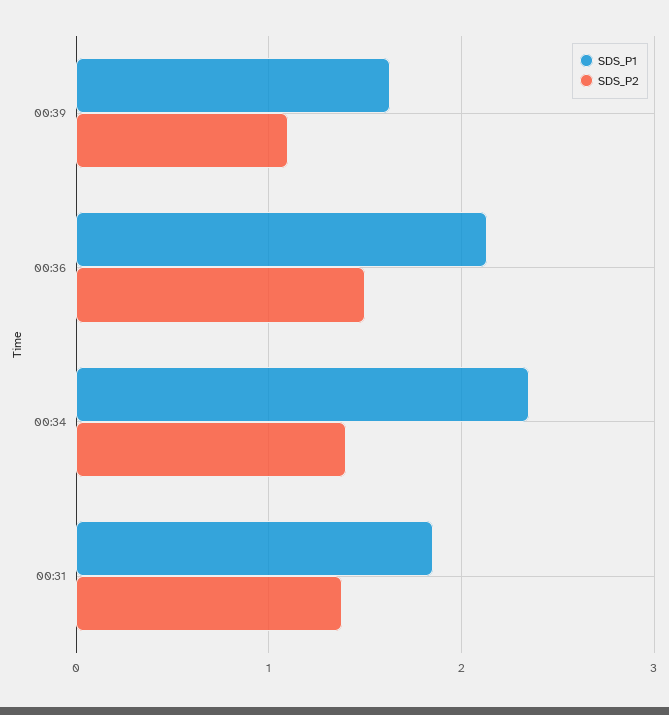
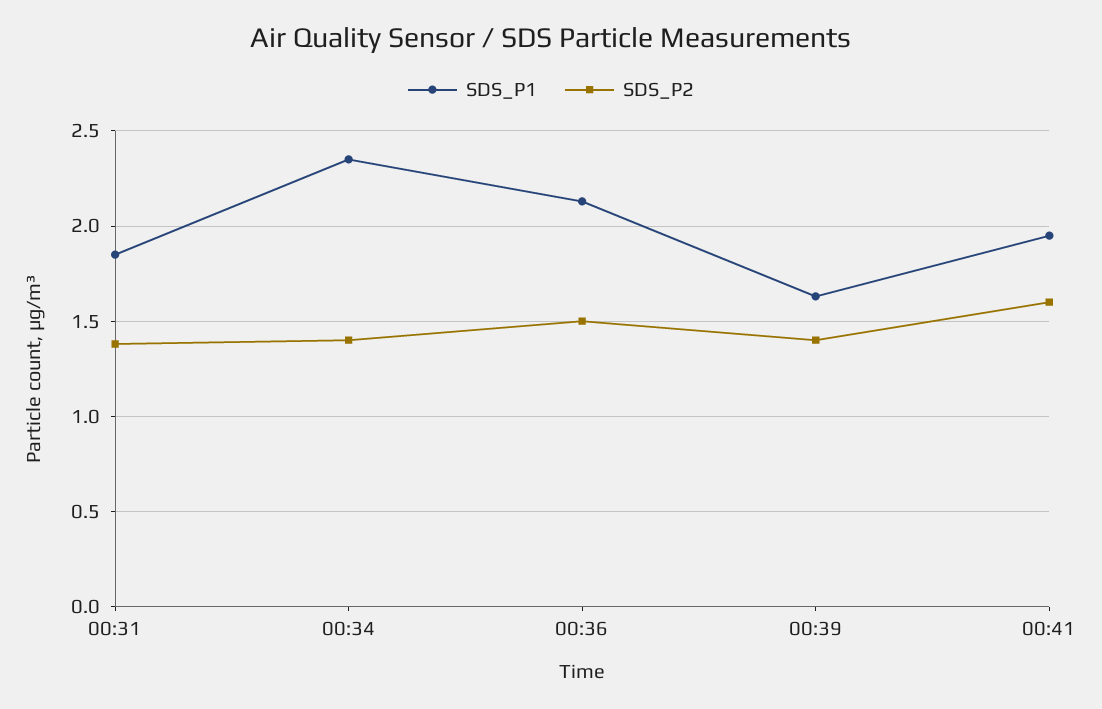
SDS_P2, 00:39: 1.1 -> 1.4
SDS_P1, 00:41: none -> 1.95
SDS_P2, 00:41: none -> 1.6

